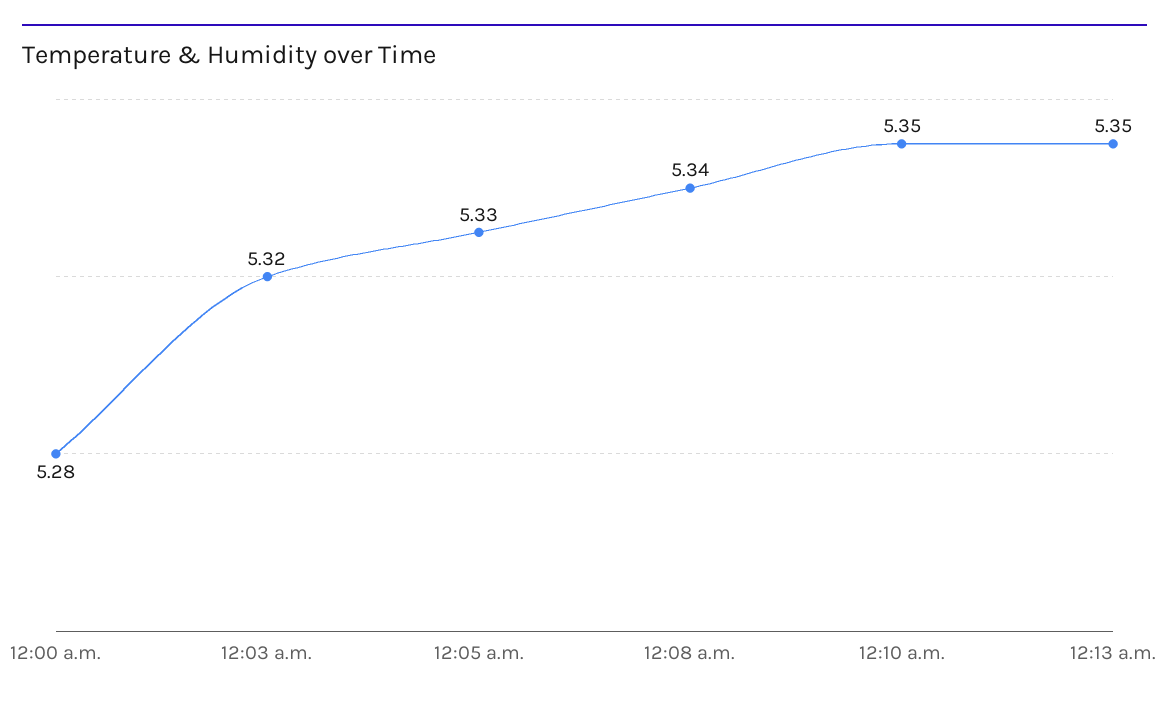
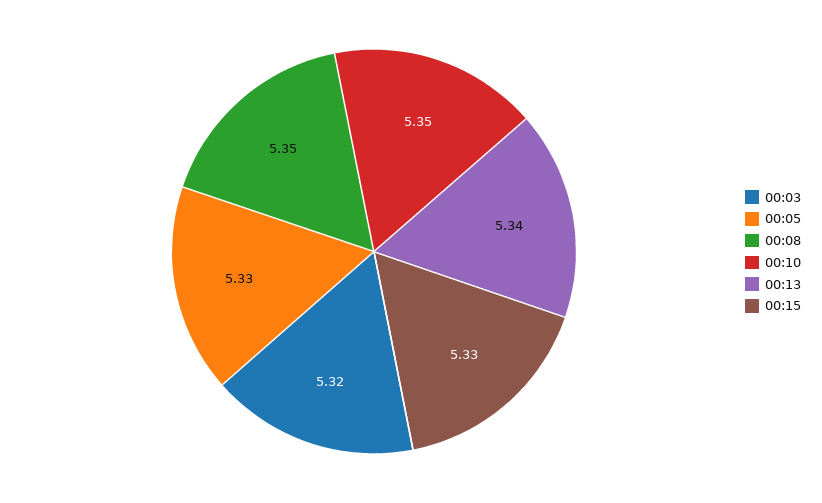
12:00 a.m.: 5.28 -> none
12:08 a.m.: 5.34 -> 5.35
12:13 a.m.: 5.35 -> 5.34
00:15: none -> 5.33

